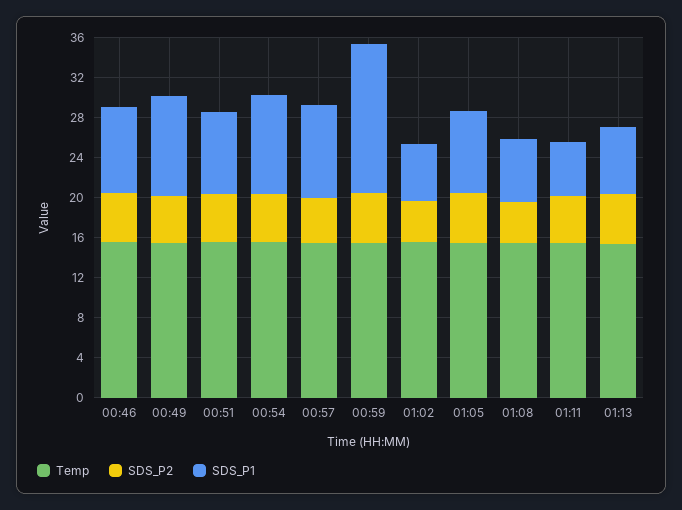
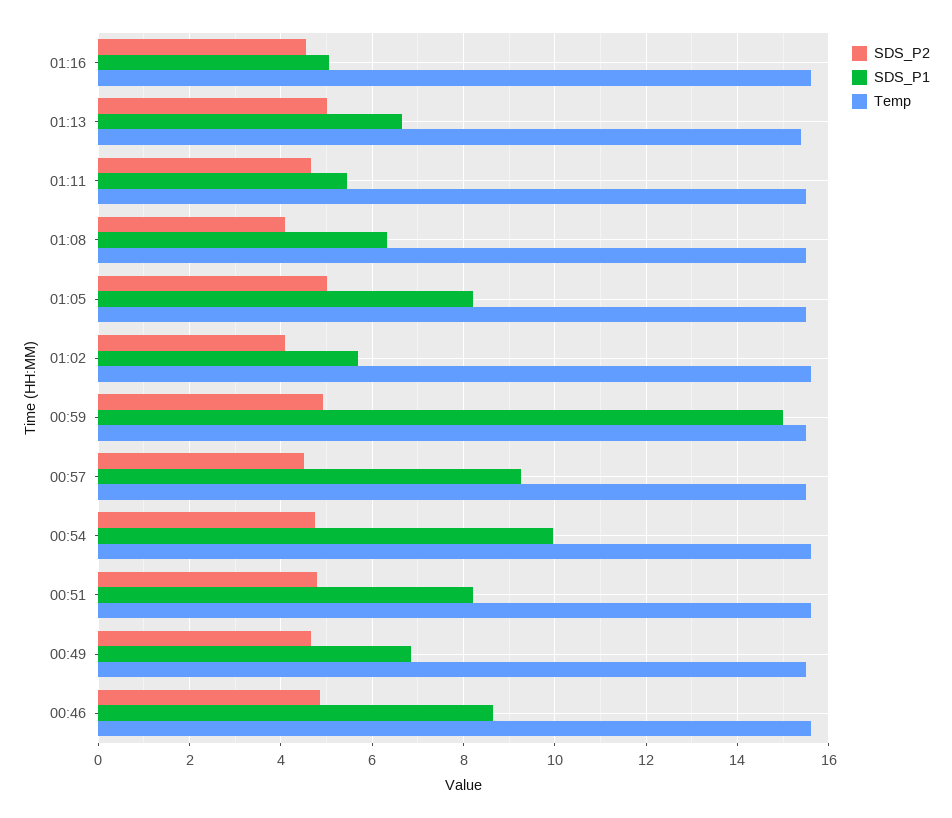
SDS_P1, 00:49: 10 -> 6.8
SDS_P2, 01:16: none -> 4.6
SDS_P1, 01:16: none -> 5
Temp, 01:16: none -> 15.6

